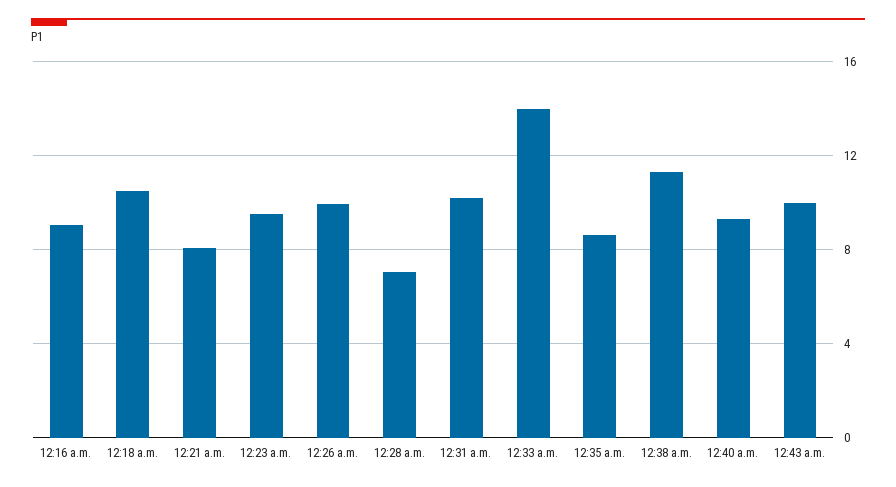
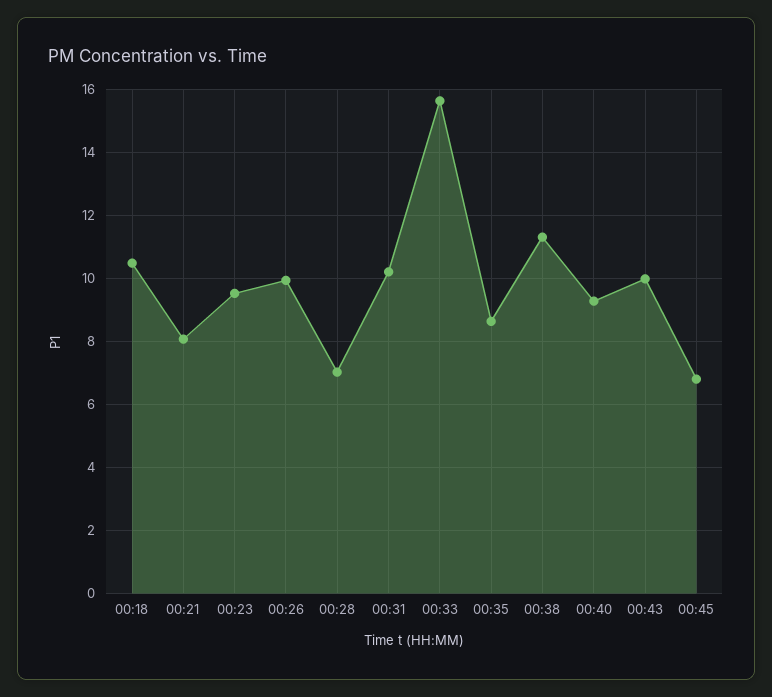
12:16 a.m.: 9 -> none
12:33 a.m.: 14 -> 15.6
00:45: none -> 6.8

